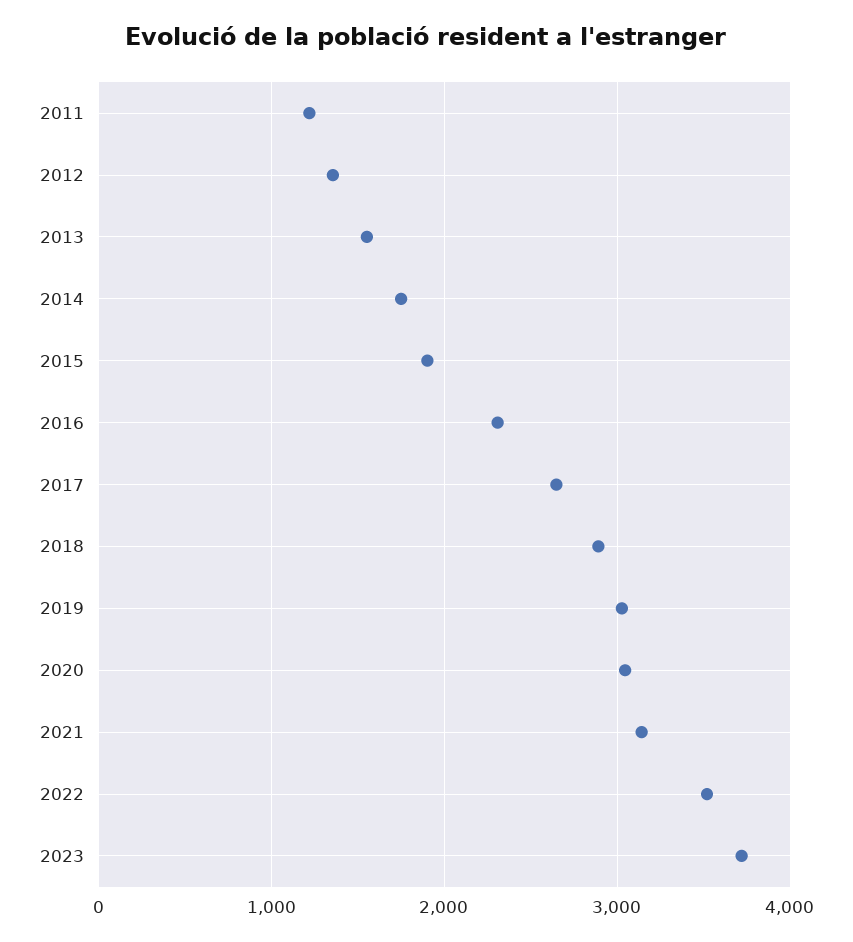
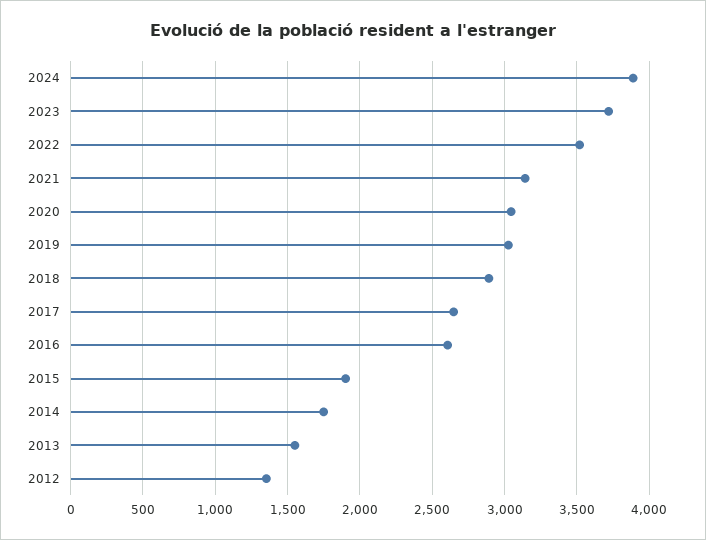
2011: 1200 -> none
2016: 2300 -> 2600
2024: none -> 3900

